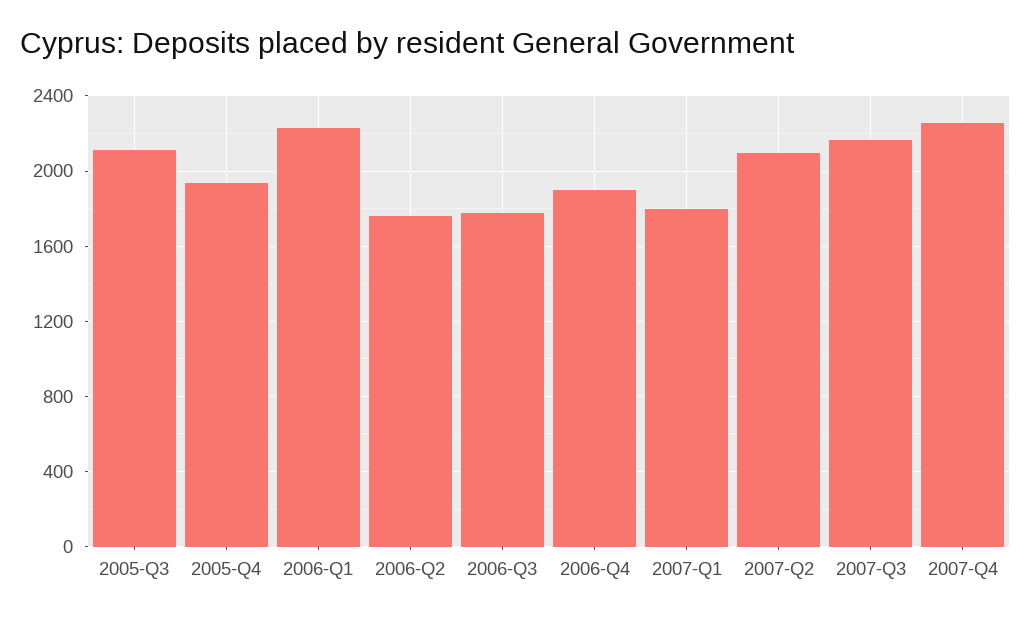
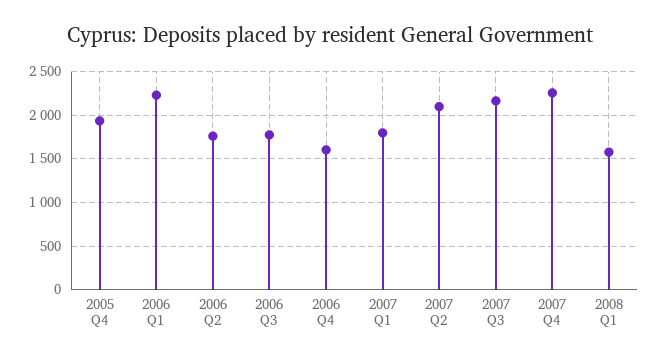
2005-Q3: 2100 -> none
2006-Q4: 1900 -> 1600
2008 Q1: none -> 1600

